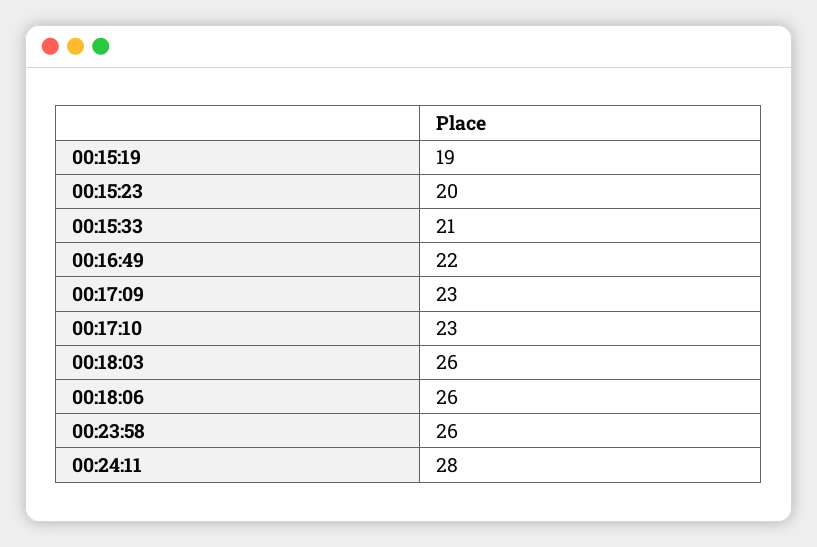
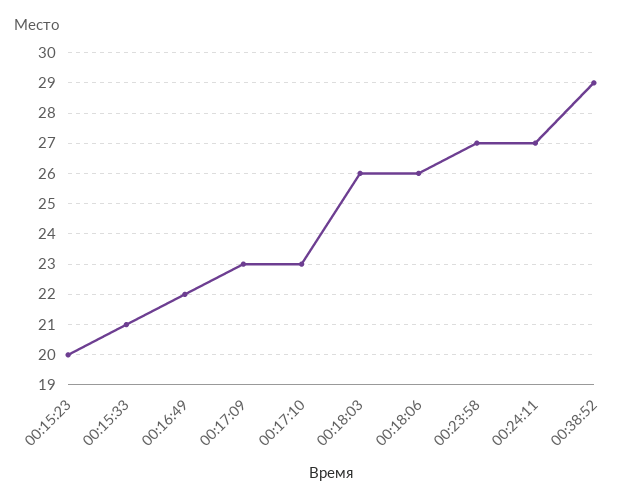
00:15:19: 19 -> none
00:23:58: 26 -> 27
00:24:11: 28 -> 27
00:38:52: none -> 29

